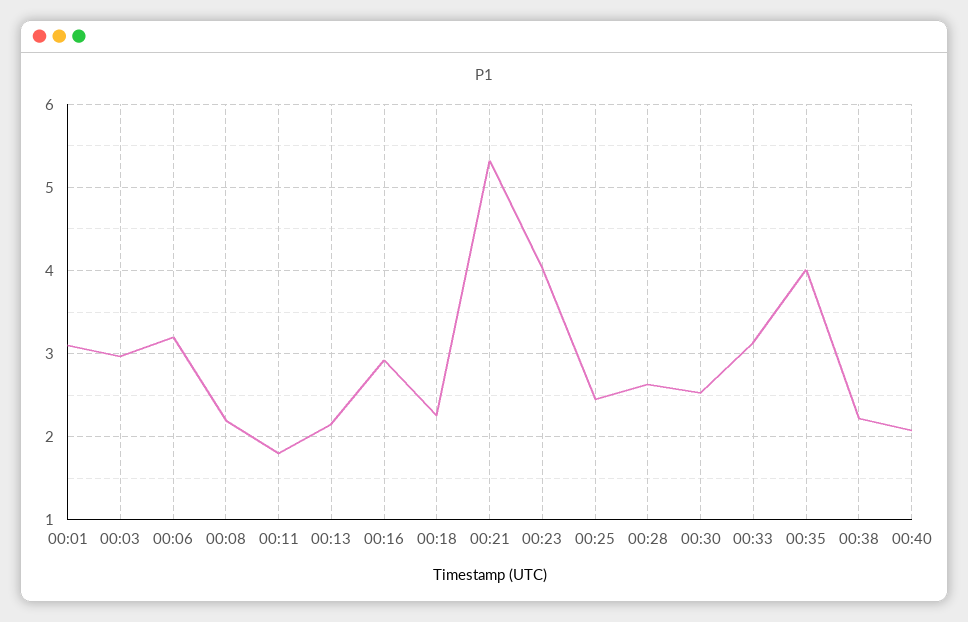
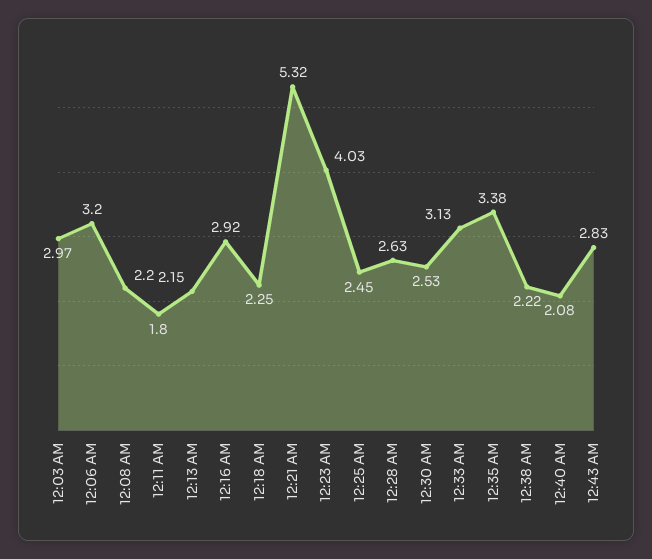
00:01: 3.1 -> none
00:35: 4 -> 3.38
12:43 AM: none -> 2.83

